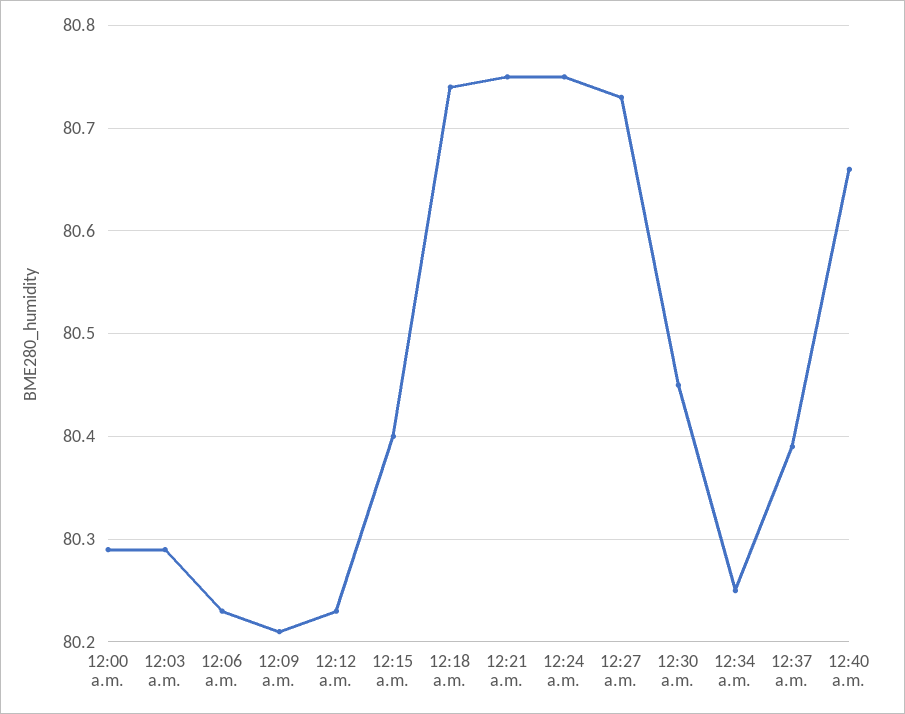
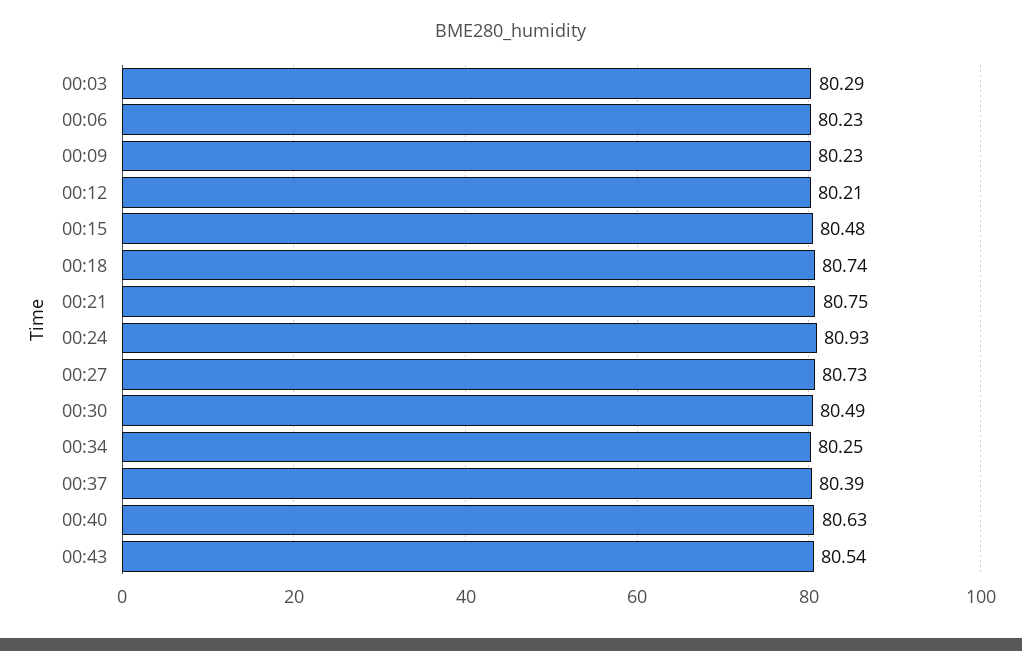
12:00 a.m.: 80.29 -> none
12:09 a.m.: 80.21 -> 80.23
12:12 a.m.: 80.23 -> 80.21
12:15 a.m.: 80.4 -> 80.48
12:24 a.m.: 80.75 -> 80.93
12:30 a.m.: 80.45 -> 80.49
12:40 a.m.: 80.66 -> 80.63
00:43: none -> 80.54

